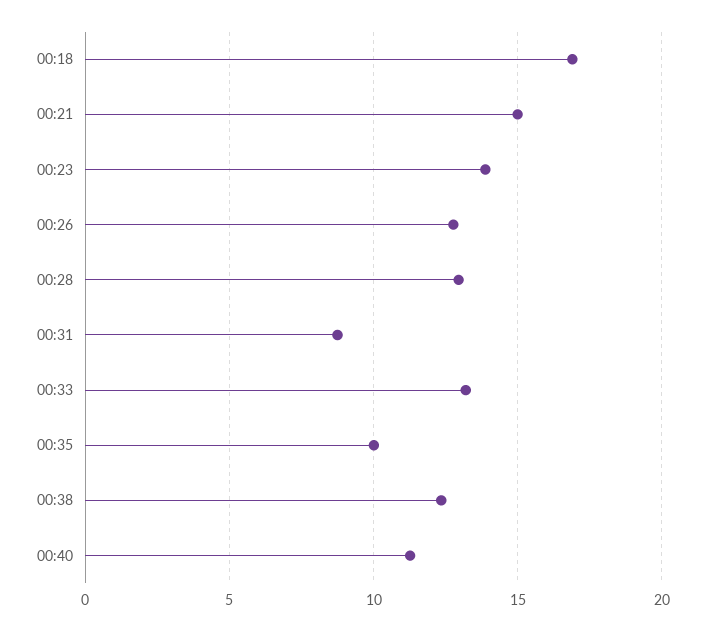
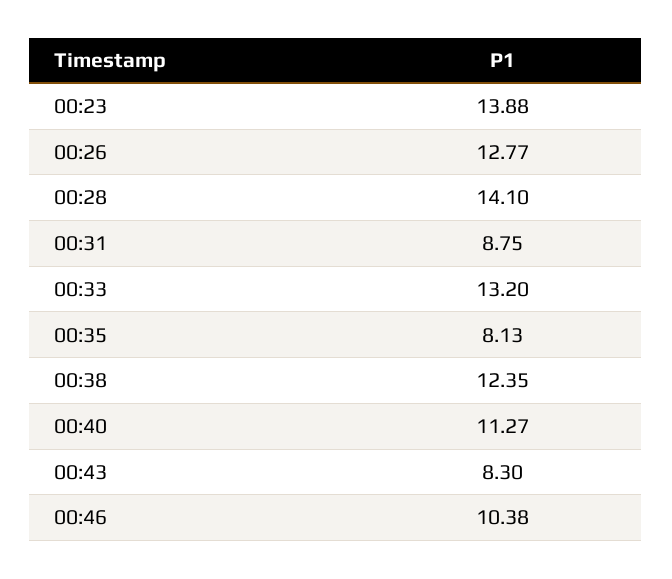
00:18: 17 -> none
00:21: 15 -> none
00:28: 13 -> 14.1
00:35: 10 -> 8.13
00:43: none -> 8.3
00:46: none -> 10.38

